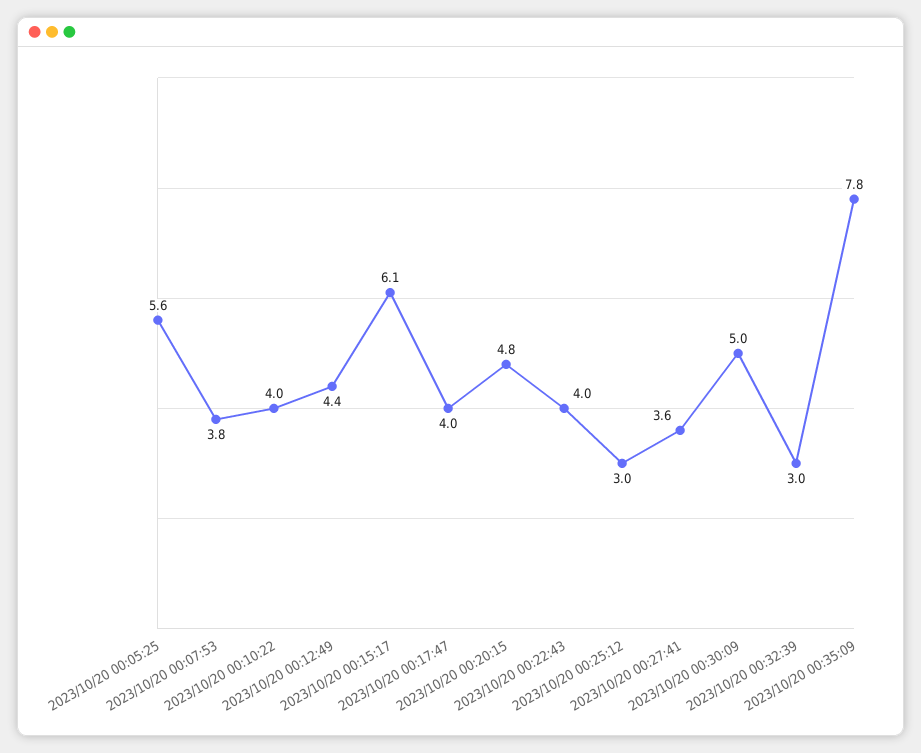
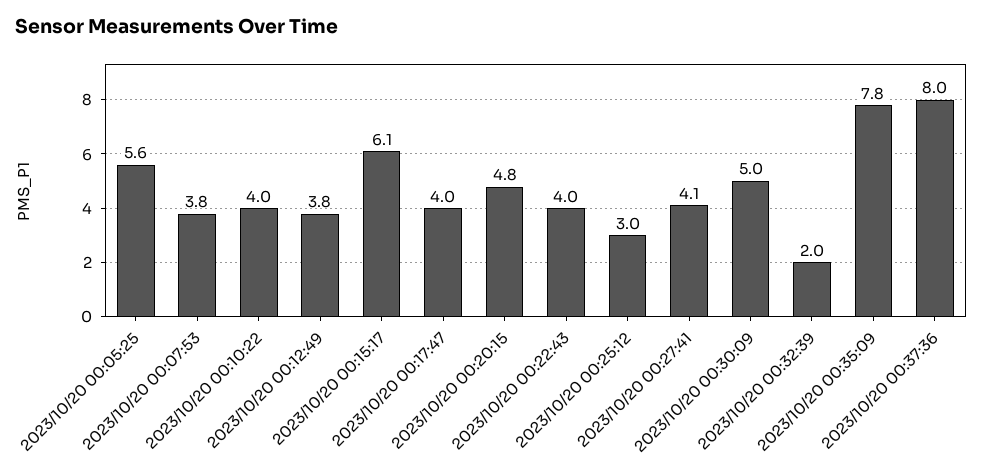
2023/10/20 00:12:49: 4.4 -> 3.8
2023/10/20 00:27:41: 3.6 -> 4.1
2023/10/20 00:32:39: 3 -> 2
2023/10/20 00:37:36: none -> 8

